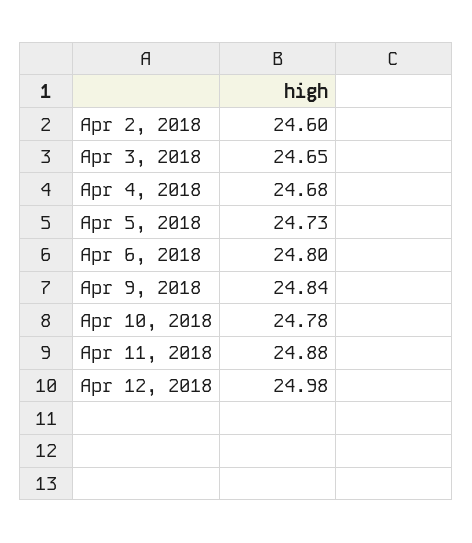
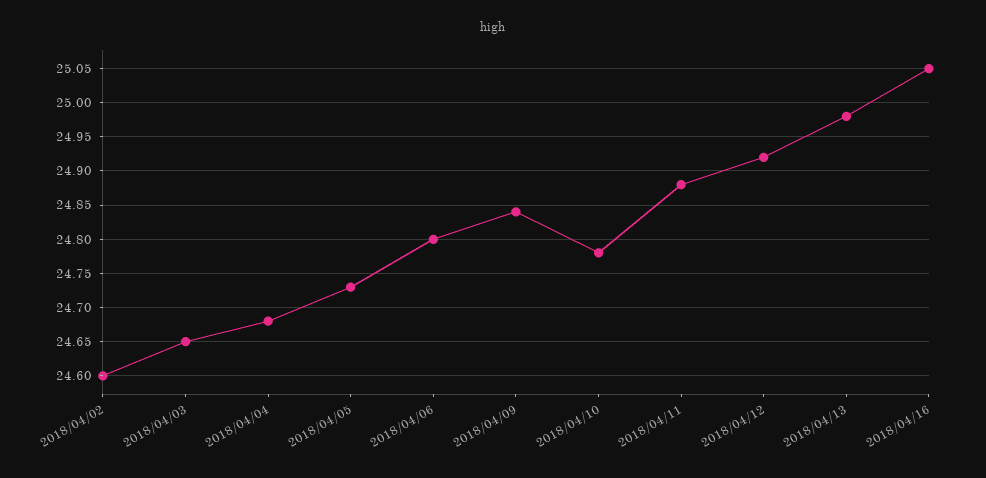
Apr 12, 2018: 24.98 -> 24.92
2018/04/13: none -> 24.98
2018/04/16: none -> 25.05

